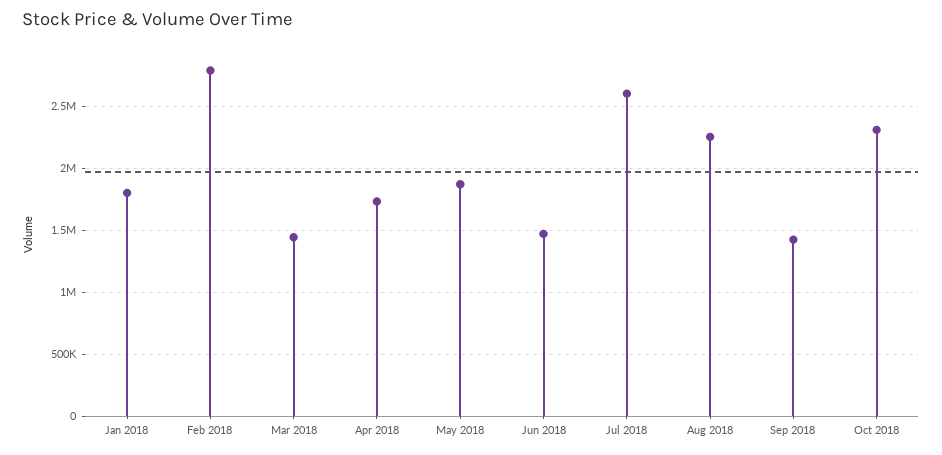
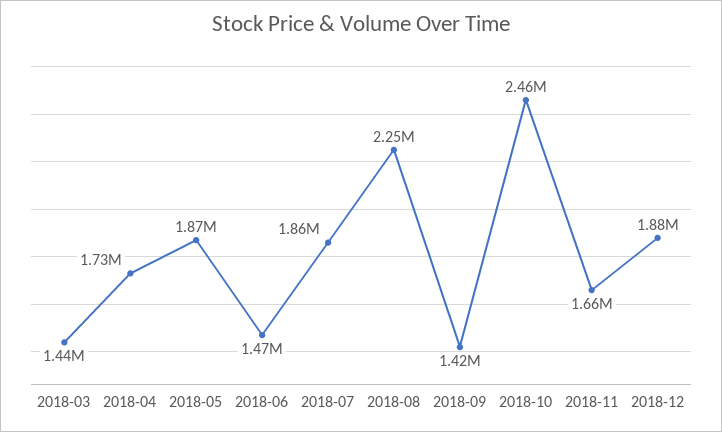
Jan 2018: 1800000 -> none
Feb 2018: 2800000 -> none
Jul 2018: 2600000 -> 1860000
Oct 2018: 2300000 -> 2460000
2018-11: none -> 1660000
2018-12: none -> 1880000

